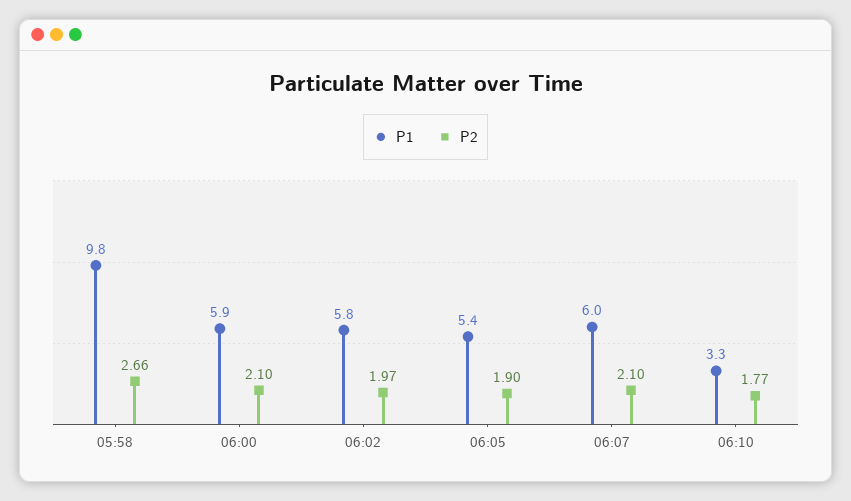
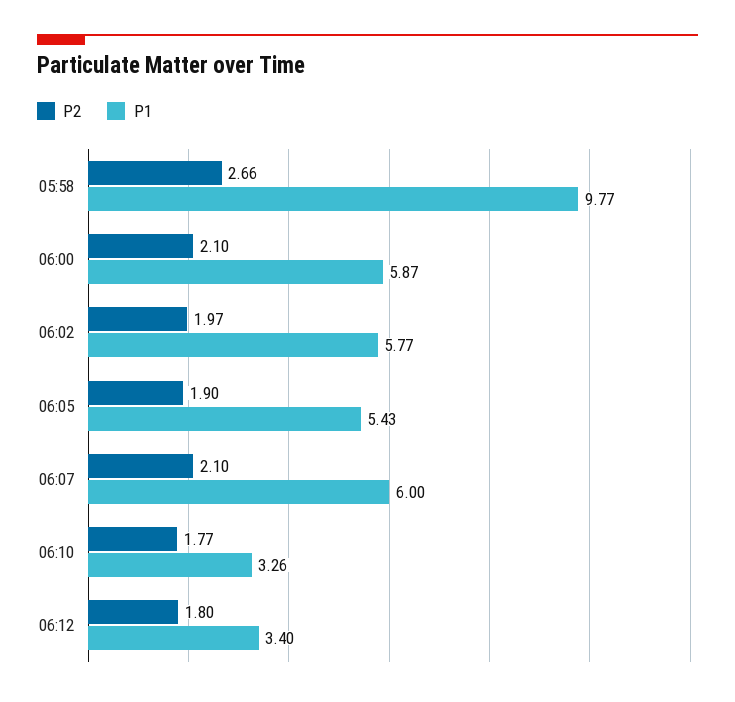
P2, 06:12: none -> 1.8
P1, 06:12: none -> 3.4

